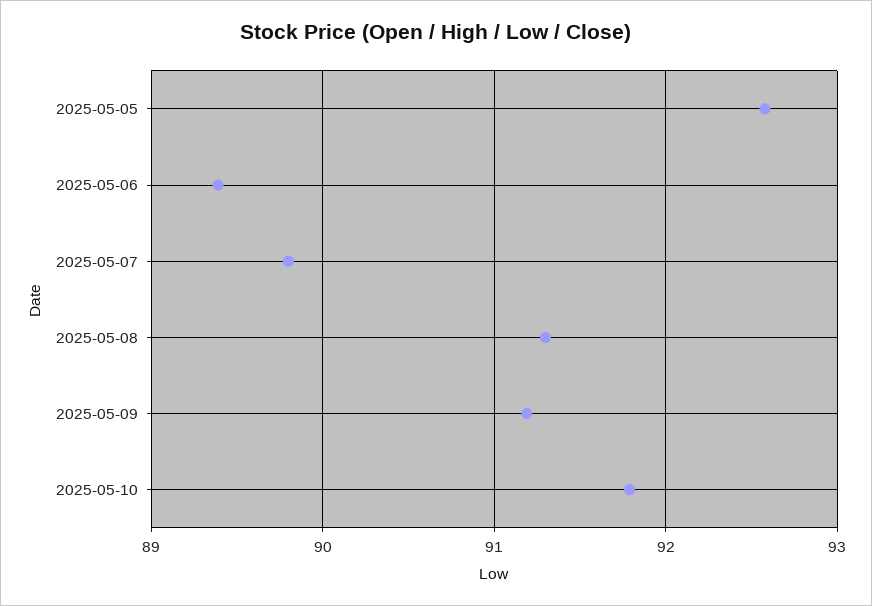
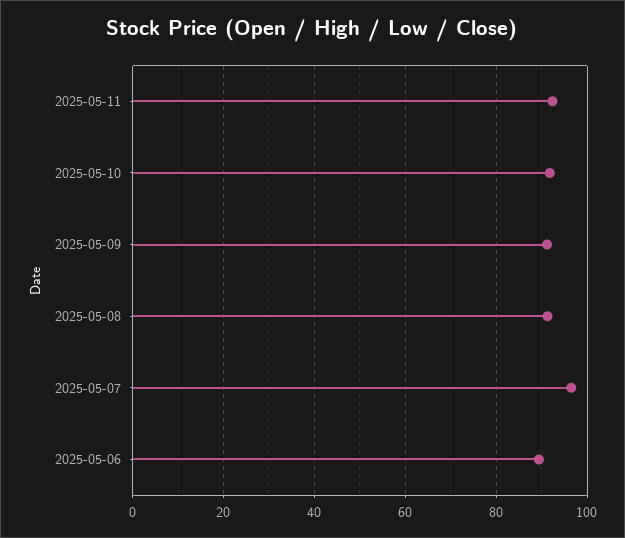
2025-05-05: 92.6 -> none
2025-05-07: 89.8 -> 96
2025-05-11: none -> 92

